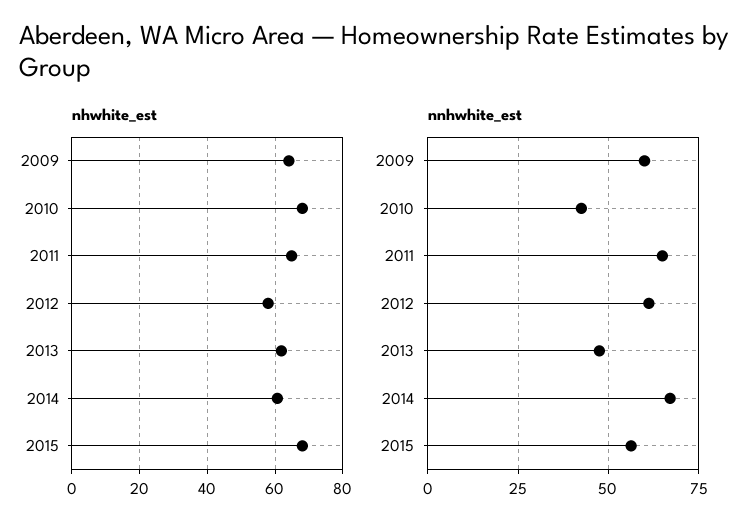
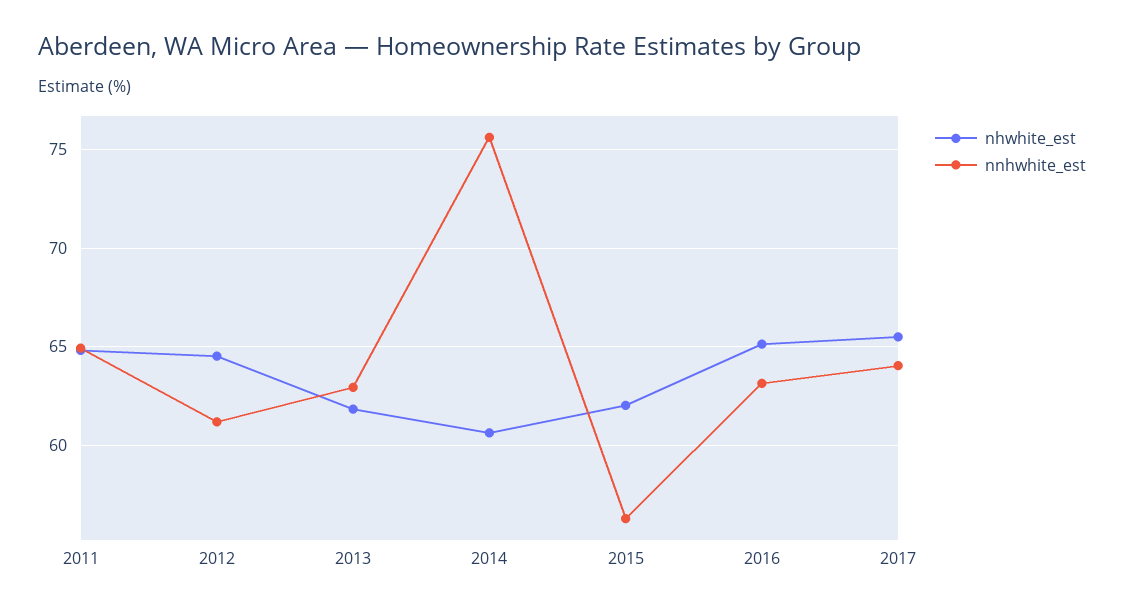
nhwhite_est, 2009: 64 -> none
nhwhite_est, 2010: 68 -> none
nhwhite_est, 2012: 58 -> 64.5
nhwhite_est, 2015: 68 -> 62
nnhwhite_est, 2009: 60 -> none
nnhwhite_est, 2010: 42.5 -> none
nnhwhite_est, 2013: 47.5 -> 63
nnhwhite_est, 2014: 67.5 -> 75.5
nhwhite_est, 2016: none -> 65
nnhwhite_est, 2016: none -> 63
nhwhite_est, 2017: none -> 65.5
nnhwhite_est, 2017: none -> 64

